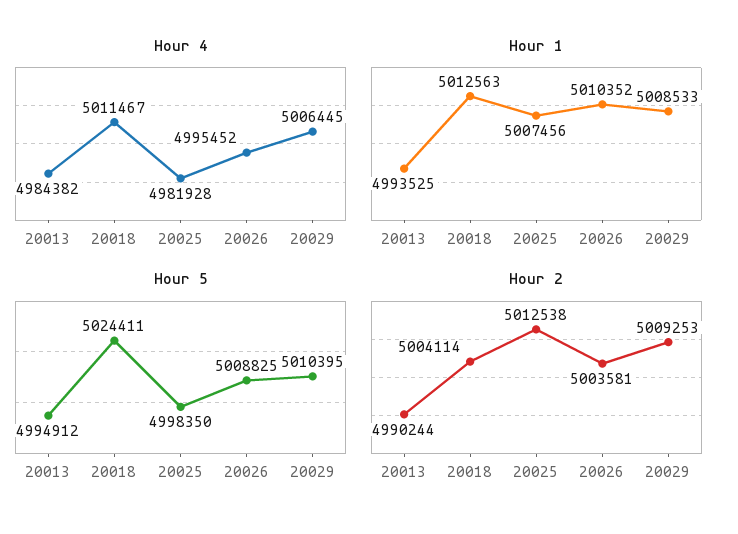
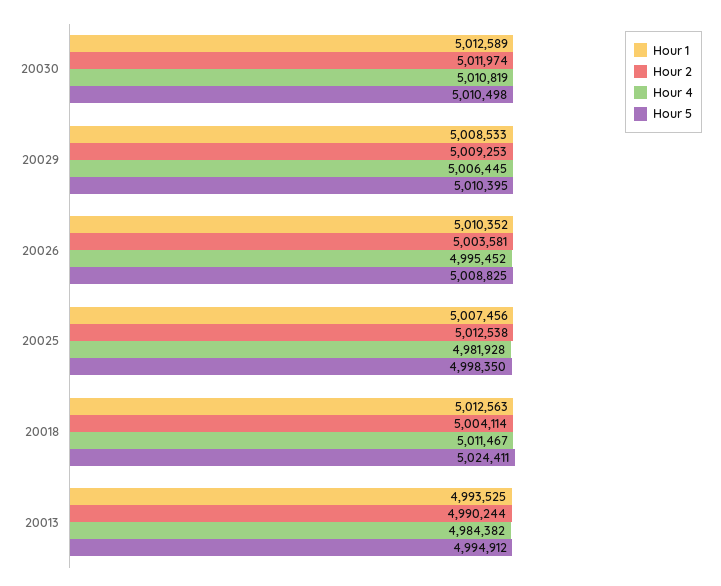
Hour 1, 20030: none -> 5012589
Hour 2, 20030: none -> 5011974
Hour 4, 20030: none -> 5010819
Hour 5, 20030: none -> 5010498

